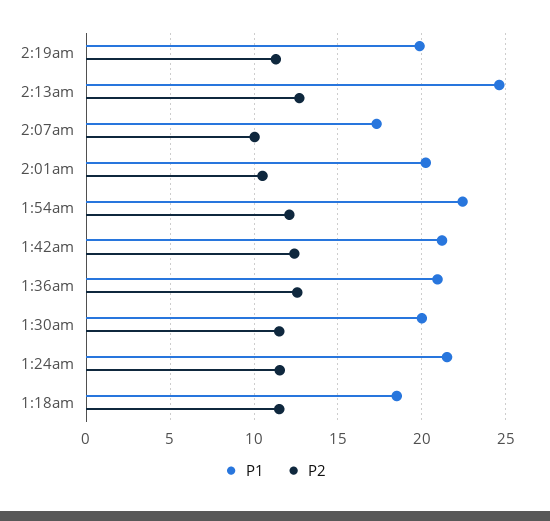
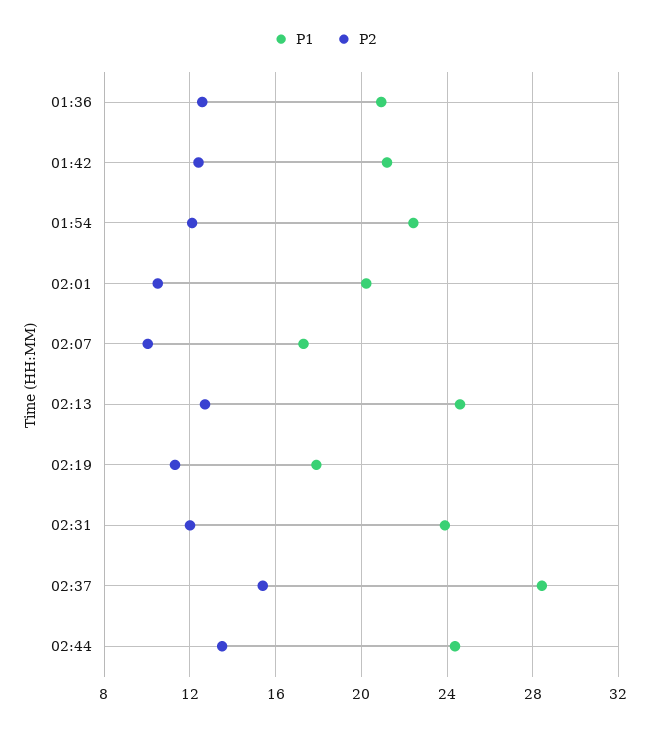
P1, 2:19am: 20 -> 18
P1, 1:30am: 20 -> none
P2, 1:30am: 11.5 -> none
P1, 1:24am: 21.5 -> none
P2, 1:24am: 11.5 -> none
P1, 1:18am: 18.5 -> none
P2, 1:18am: 11.5 -> none
P1, 02:31: none -> 24
P2, 02:31: none -> 12
P1, 02:37: none -> 28.5
P2, 02:37: none -> 15.5
P1, 02:44: none -> 24.5
P2, 02:44: none -> 13.5

